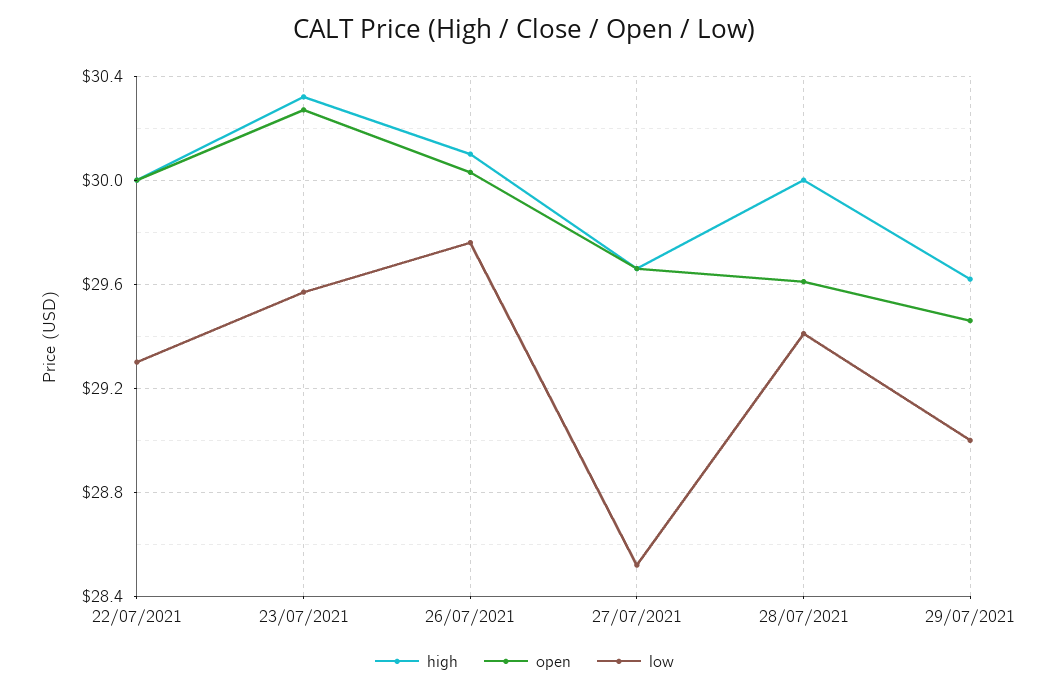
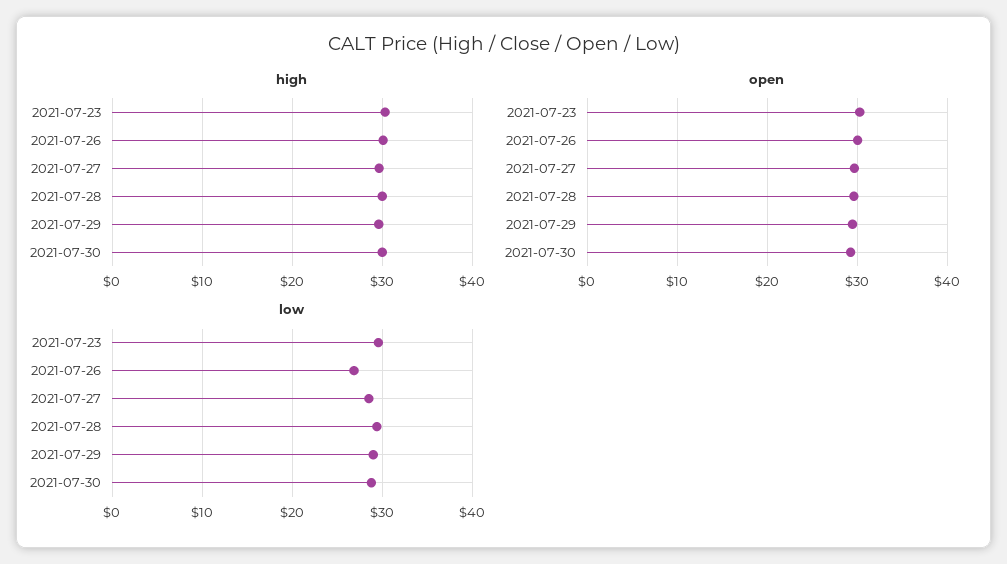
high, 22/07/2021: 30 -> none
open, 22/07/2021: 30 -> none
low, 22/07/2021: 29.3 -> none
low, 26/07/2021: 29.75 -> 27
high, 2021-07-30: none -> 30
open, 2021-07-30: none -> 29
low, 2021-07-30: none -> 29

